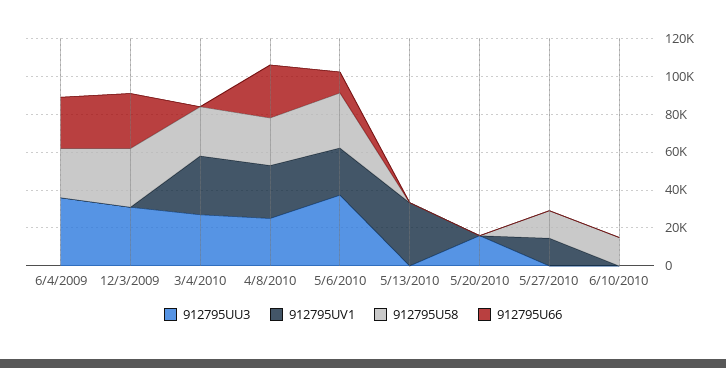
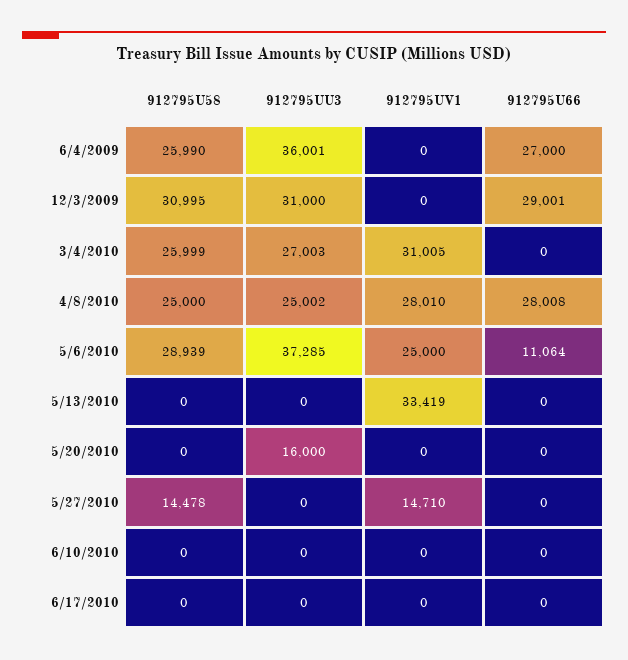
912795U58, 6/10/2010: 15000 -> 0
912795U58, 6/17/2010: none -> 0
912795UU3, 6/17/2010: none -> 0
912795UV1, 6/17/2010: none -> 0
912795U66, 6/17/2010: none -> 0

